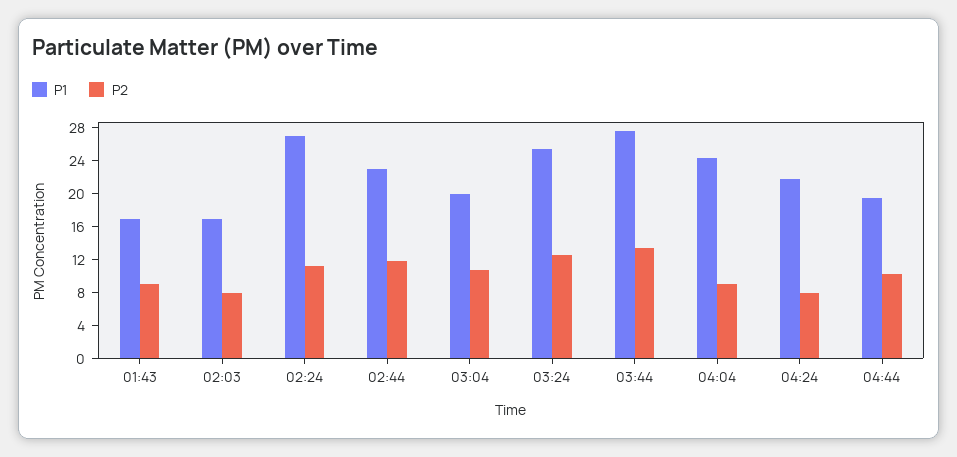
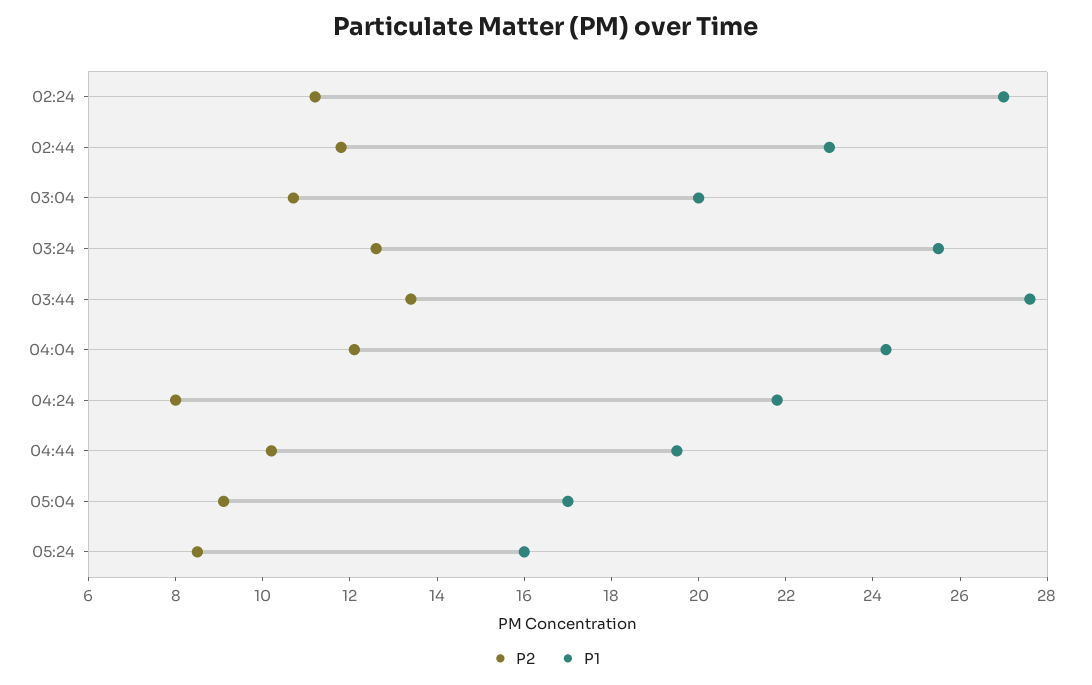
P1, 01:43: 17 -> none
P2, 01:43: 9 -> none
P1, 02:03: 17 -> none
P2, 02:03: 8 -> none
P2, 04:04: 9 -> 12
P2, 05:04: none -> 9
P1, 05:04: none -> 17
P2, 05:24: none -> 8.5
P1, 05:24: none -> 16

